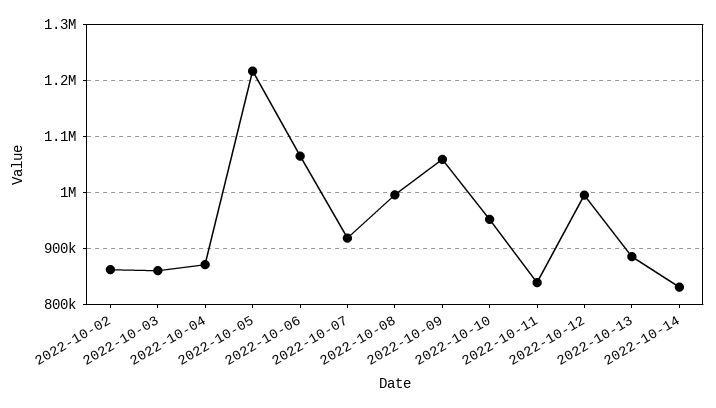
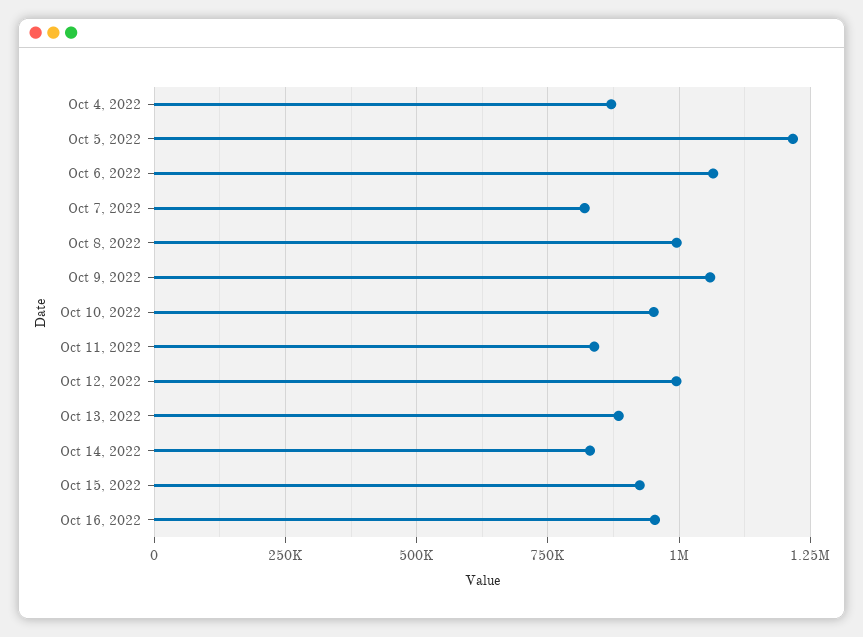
2022-10-02: 860000 -> none
2022-10-03: 860000 -> none
2022-10-07: 920000 -> 825000
Oct 15, 2022: none -> 925000
Oct 16, 2022: none -> 950000

